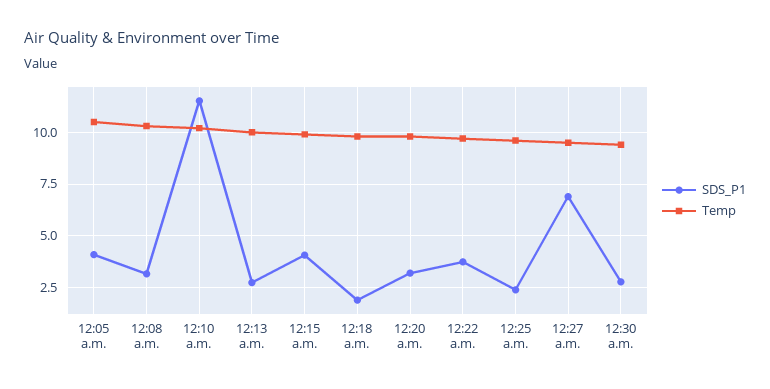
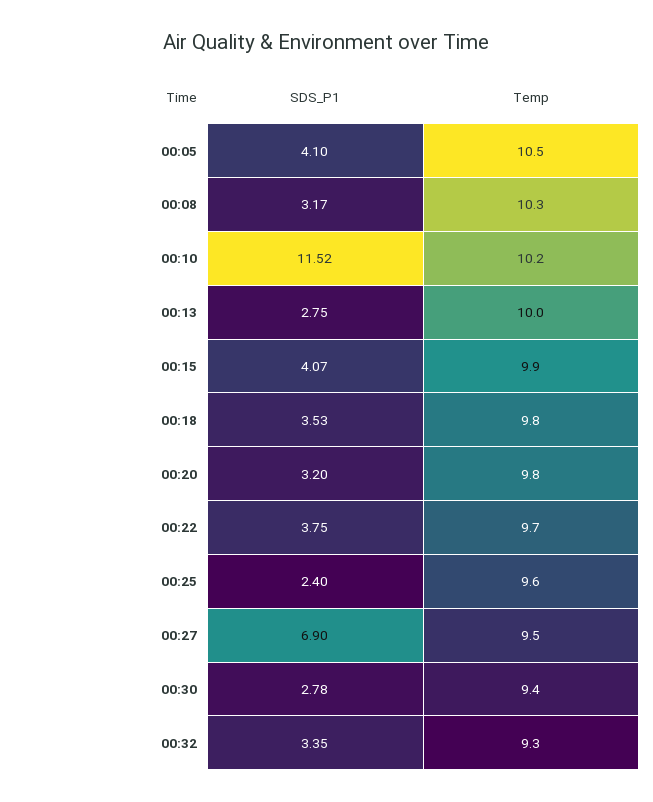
SDS_P1, 12:18 a.m.: 2 -> 3.53
SDS_P1, 00:32: none -> 3.35
Temp, 00:32: none -> 9.3

